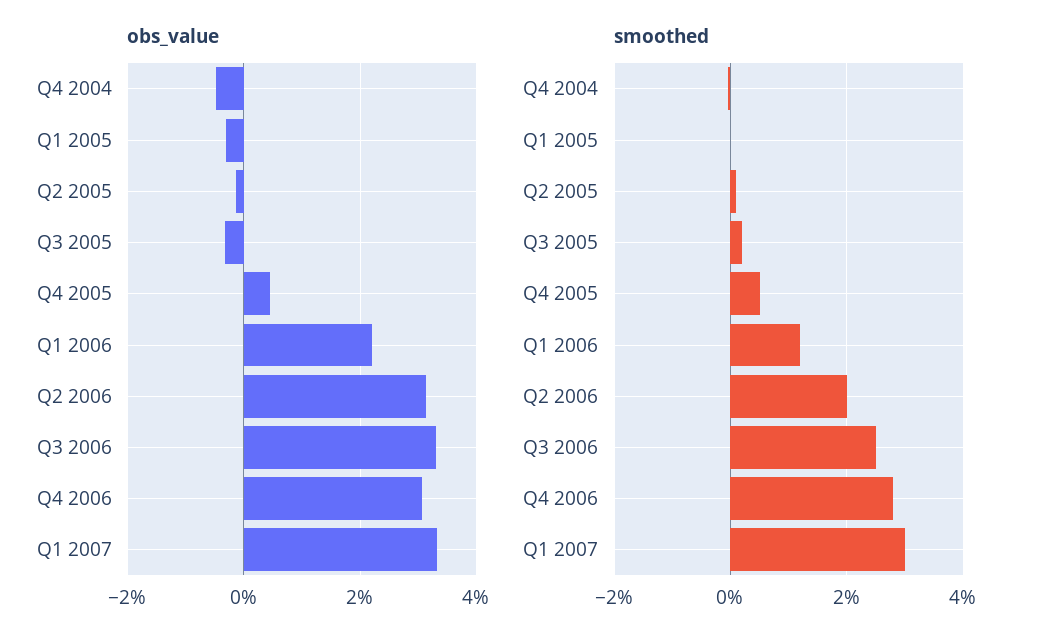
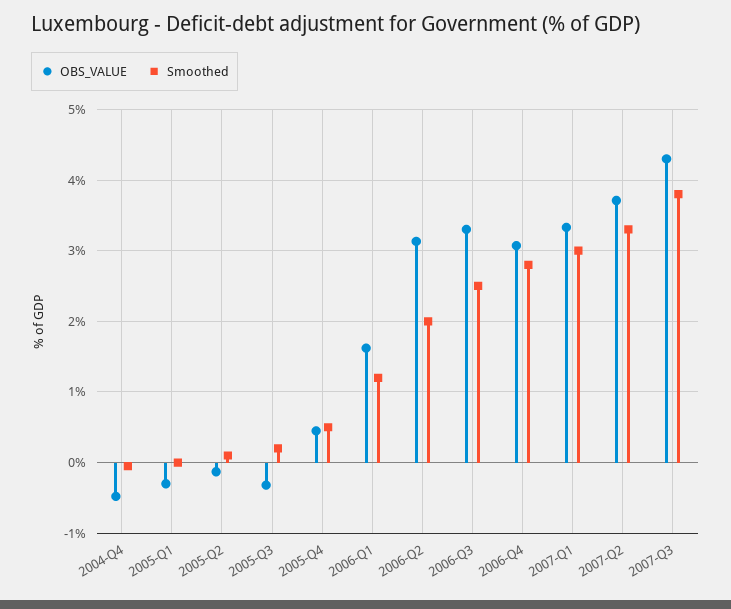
obs_value, Q1 2006: 2.2 -> 1.6
obs_value, 2007-Q2: none -> 3.7
smoothed, 2007-Q2: none -> 3.3
obs_value, 2007-Q3: none -> 4.3
smoothed, 2007-Q3: none -> 3.8

